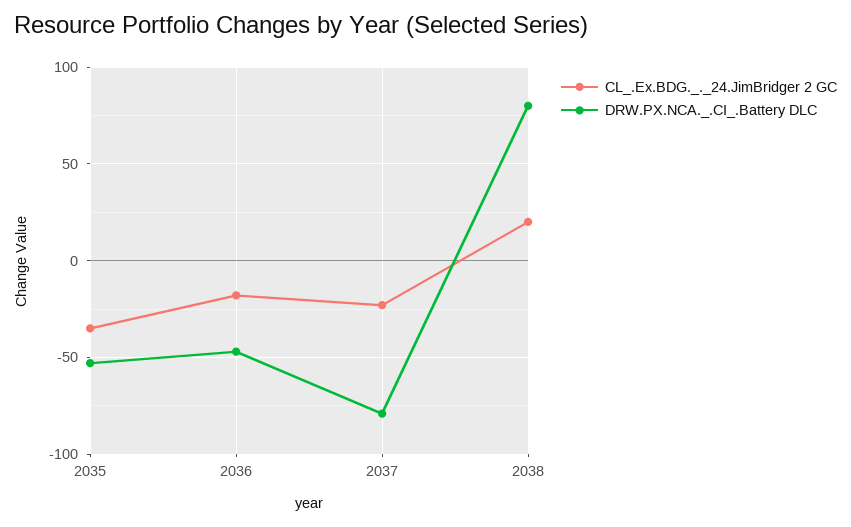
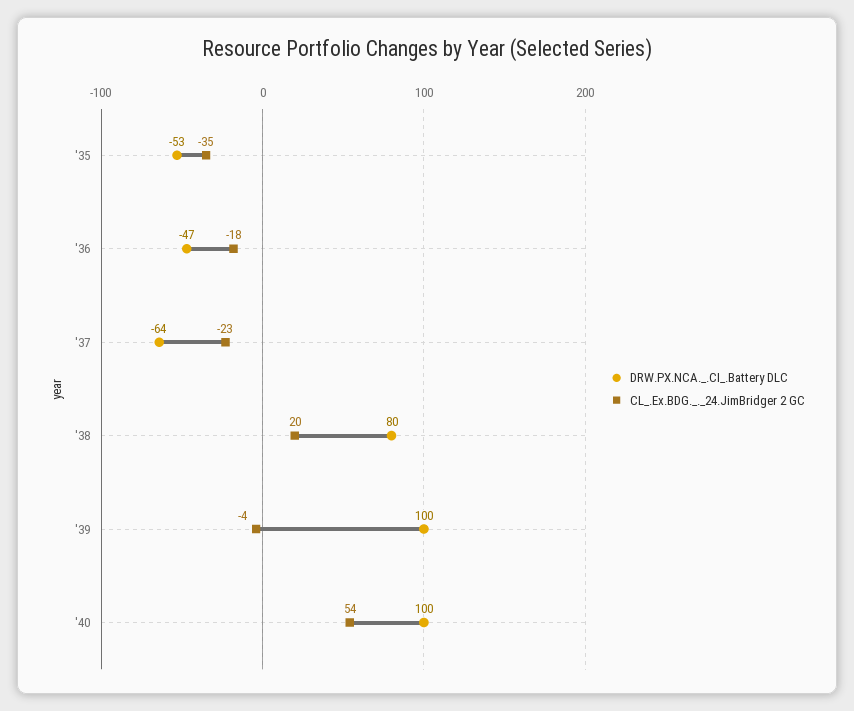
DRW.PX.NCA._.CI_.Battery DLC, 2037: -80 -> -64
DRW.PX.NCA._.CI_.Battery DLC, '39: none -> 100
CL_.Ex.BDG._._24.JimBridger 2 GC, '39: none -> -4
DRW.PX.NCA._.CI_.Battery DLC, '40: none -> 100
CL_.Ex.BDG._._24.JimBridger 2 GC, '40: none -> 54

